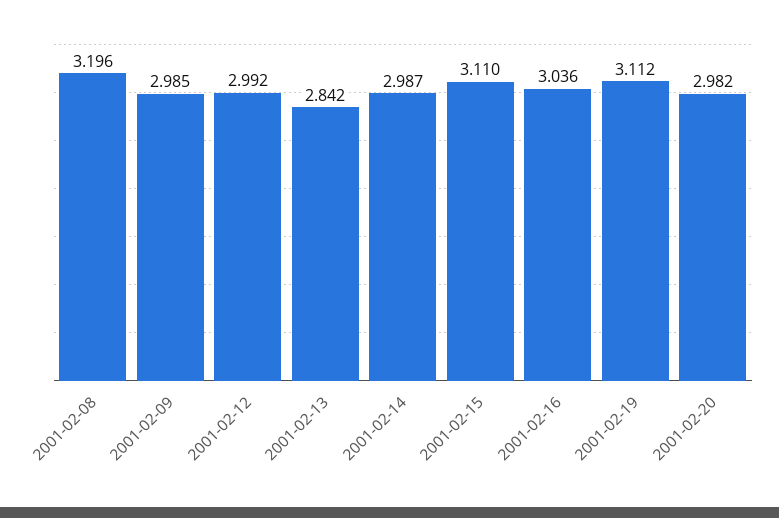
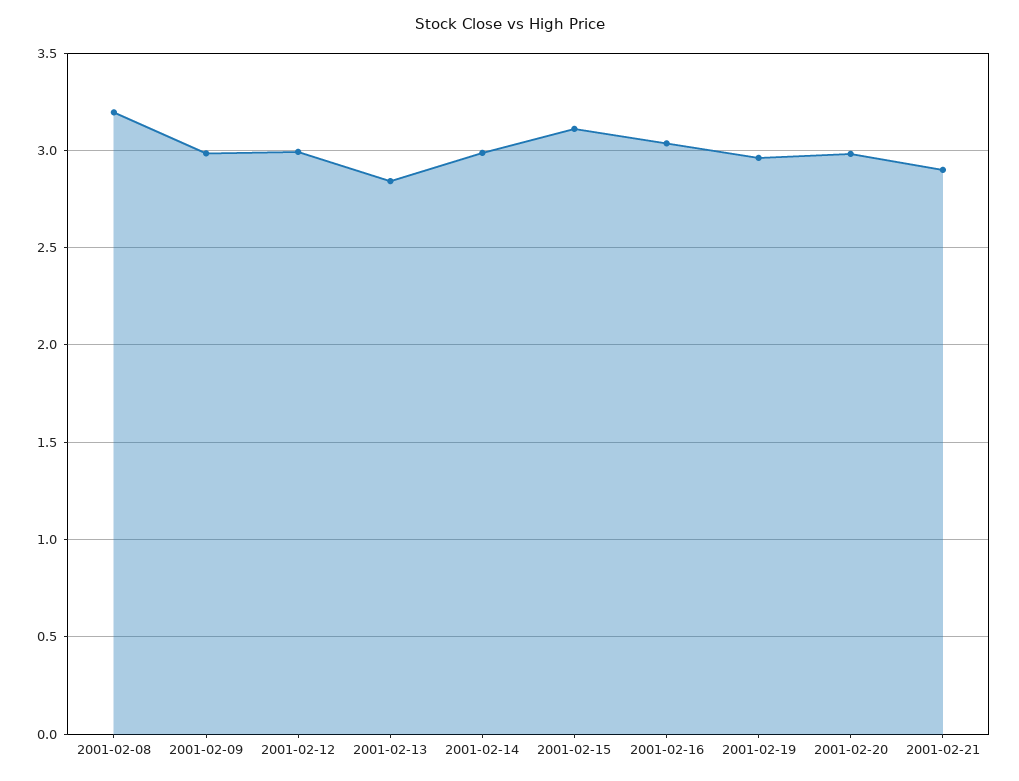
2001-02-19: 3.112 -> 2.95
2001-02-21: none -> 2.9

